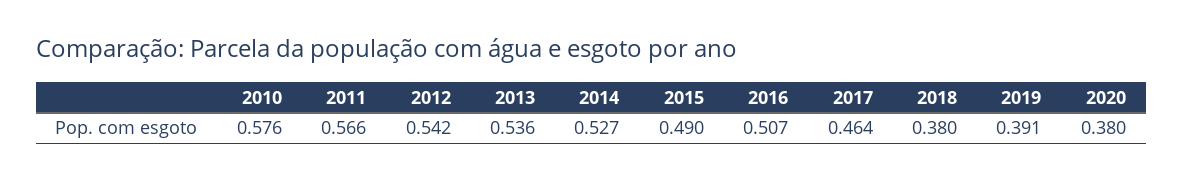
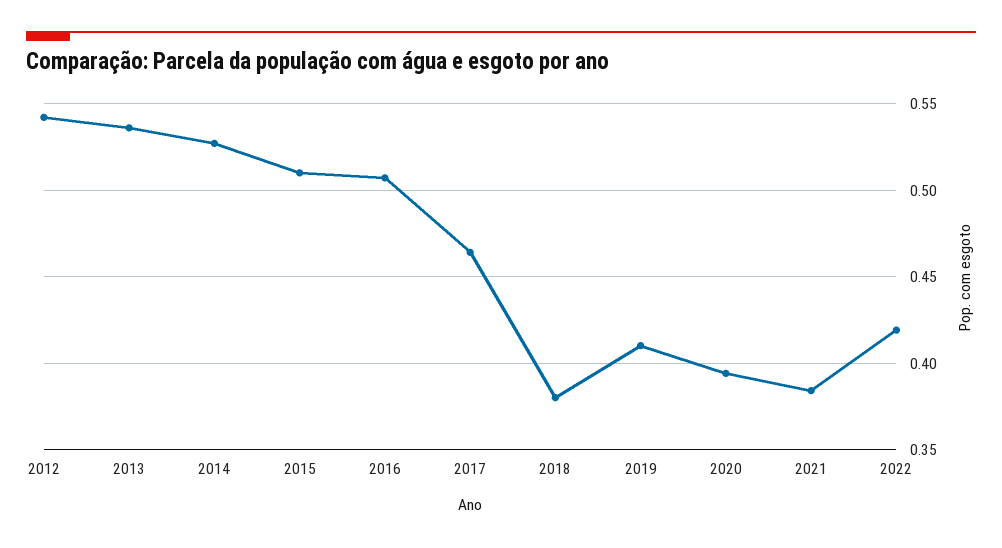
2010: 0.576 -> none
2011: 0.566 -> none
2015: 0.49 -> 0.51
2019: 0.391 -> 0.41
2020: 0.38 -> 0.395
2021: none -> 0.385
2022: none -> 0.42

